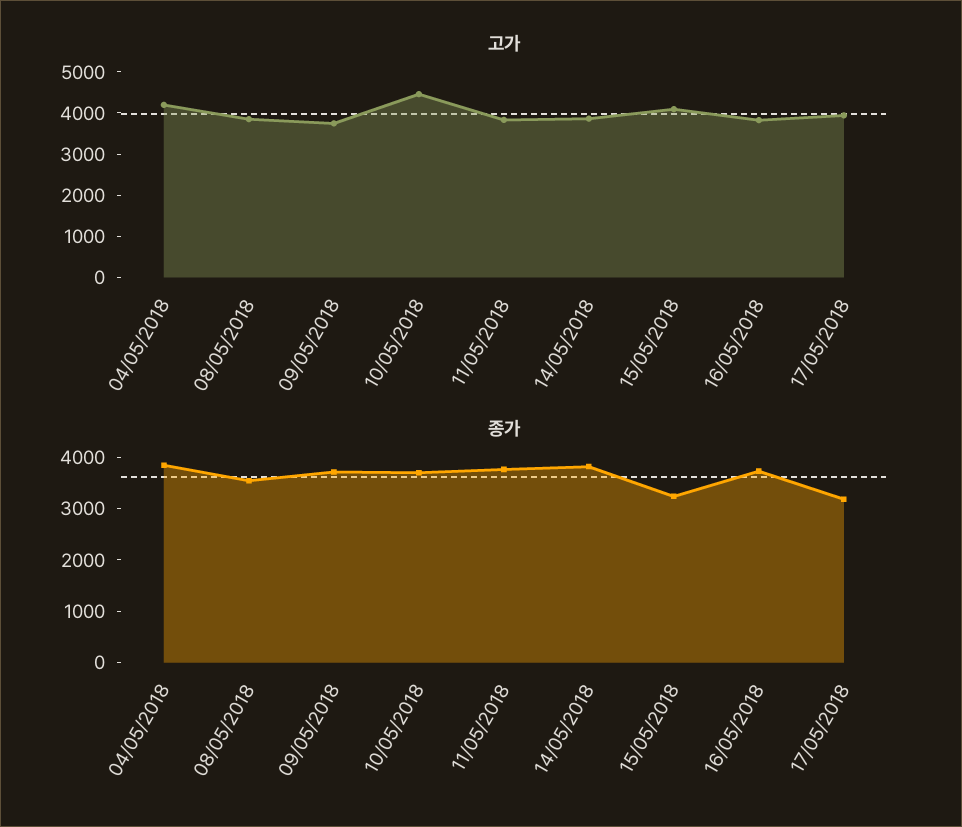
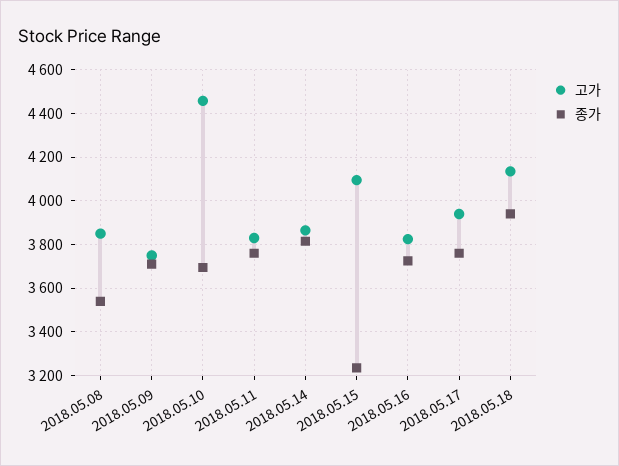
고가, 04/05/2018: 4200 -> none
종가, 04/05/2018: 3800 -> none
종가, 17/05/2018: 3200 -> 3750
고가, 2018.05.18: none -> 4150
종가, 2018.05.18: none -> 3950

